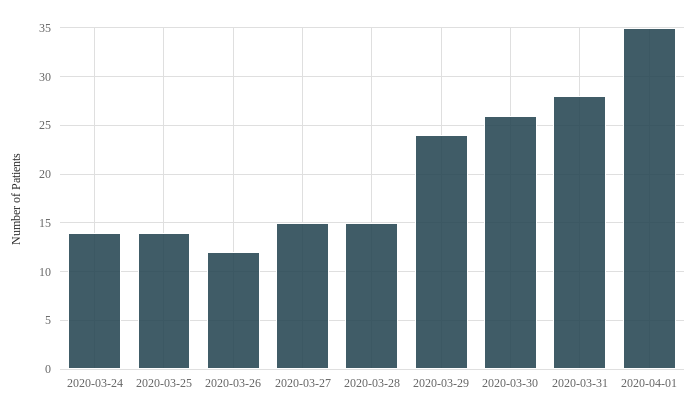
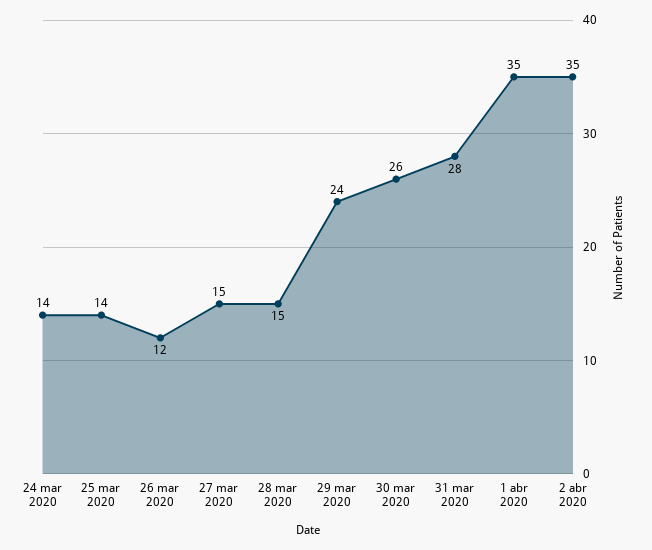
2 abr 2020: none -> 35

